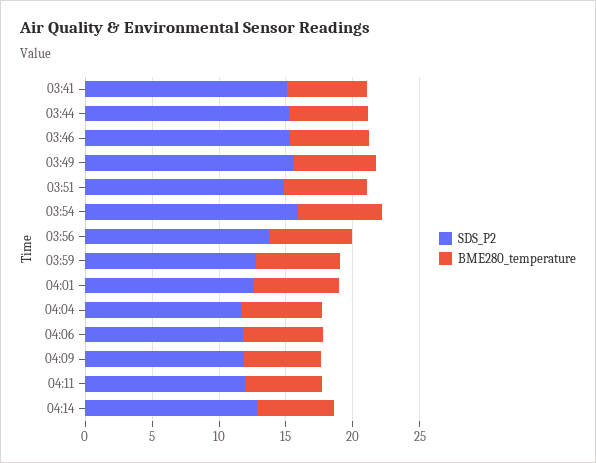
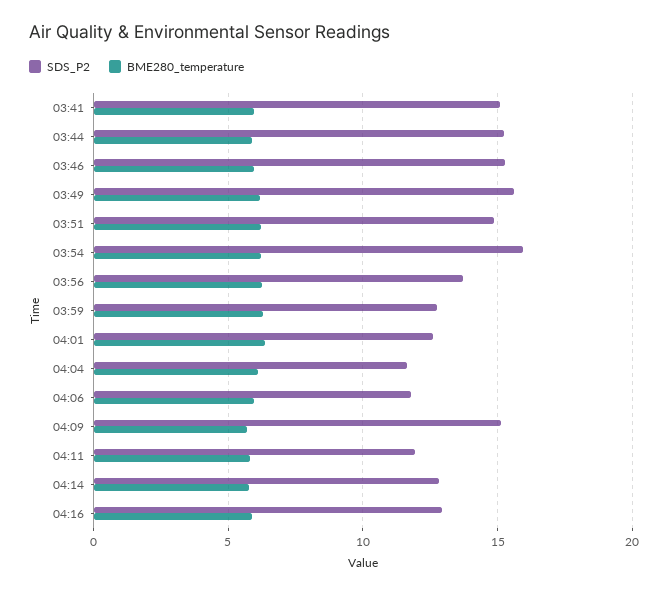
SDS_P2, 04:09: 12 -> 15
SDS_P2, 04:16: none -> 13
BME280_temperature, 04:16: none -> 6

